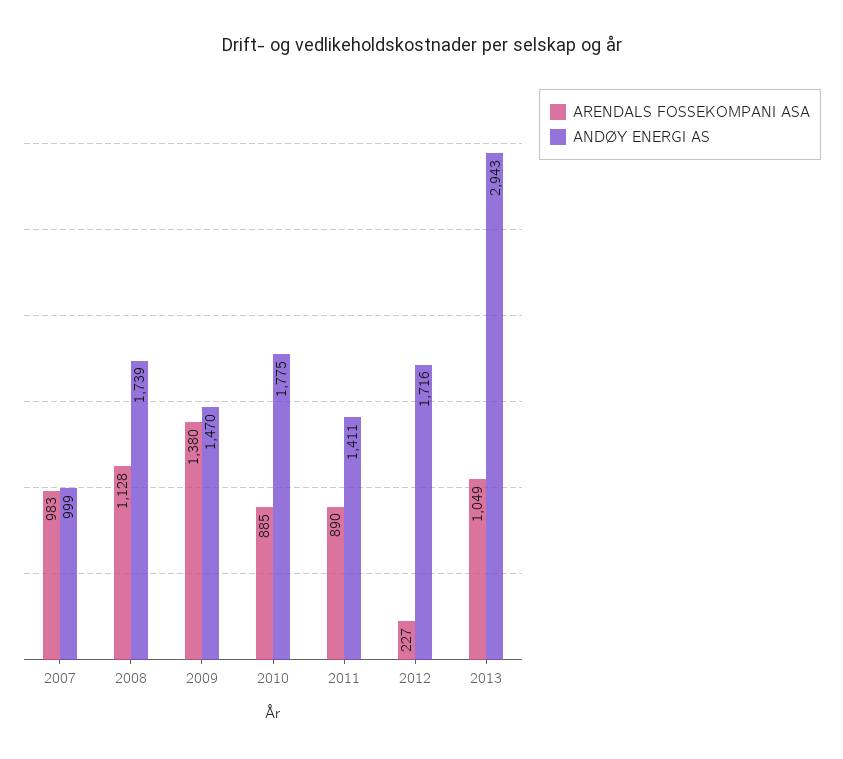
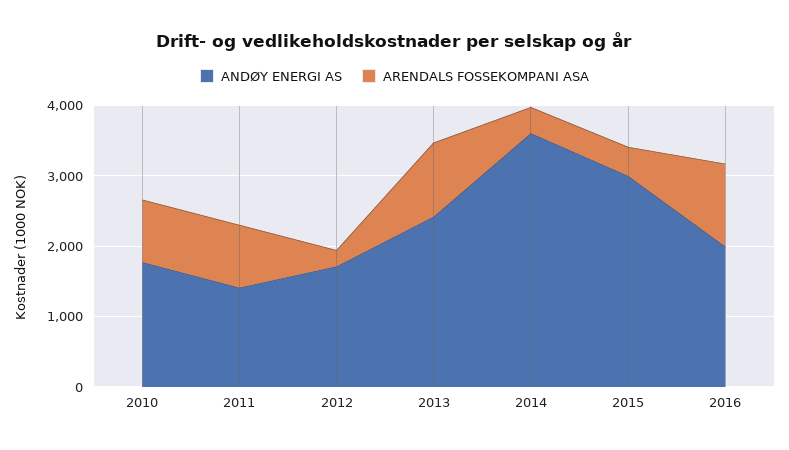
ARENDALS FOSSEKOMPANI ASA, 2007: 983 -> none
ANDØY ENERGI AS, 2007: 999 -> none
ARENDALS FOSSEKOMPANI ASA, 2008: 1128 -> none
ANDØY ENERGI AS, 2008: 1739 -> none
ARENDALS FOSSEKOMPANI ASA, 2009: 1380 -> none
ANDØY ENERGI AS, 2009: 1470 -> none
ANDØY ENERGI AS, 2013: 2943 -> 2400
ANDØY ENERGI AS, 2014: none -> 3600
ARENDALS FOSSEKOMPANI ASA, 2014: none -> 400
ANDØY ENERGI AS, 2015: none -> 3000
ARENDALS FOSSEKOMPANI ASA, 2015: none -> 400
ANDØY ENERGI AS, 2016: none -> 2000
ARENDALS FOSSEKOMPANI ASA, 2016: none -> 1200

